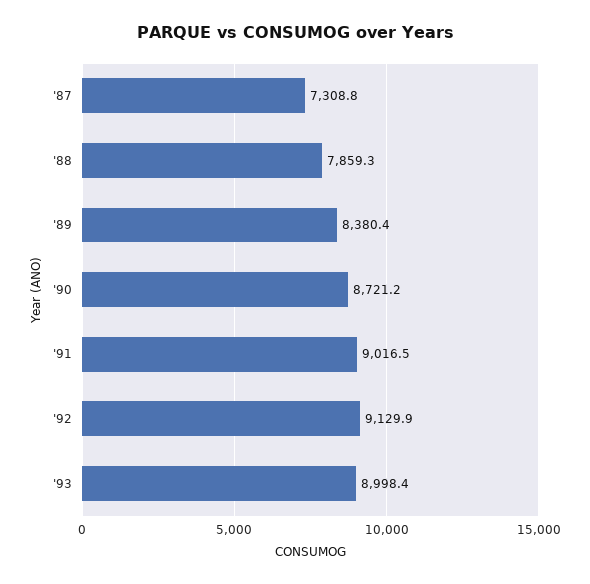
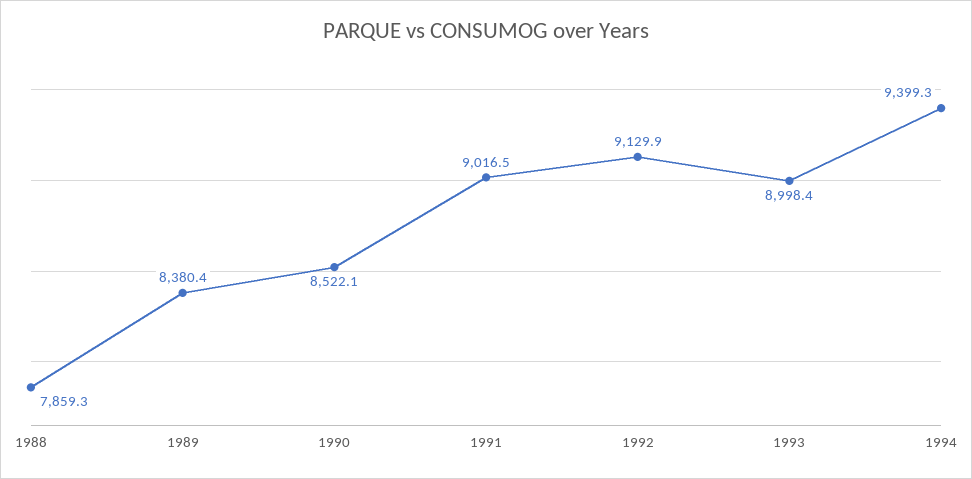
'87: 7308.8 -> none
'90: 8721.2 -> 8522.1
1994: none -> 9399.3

